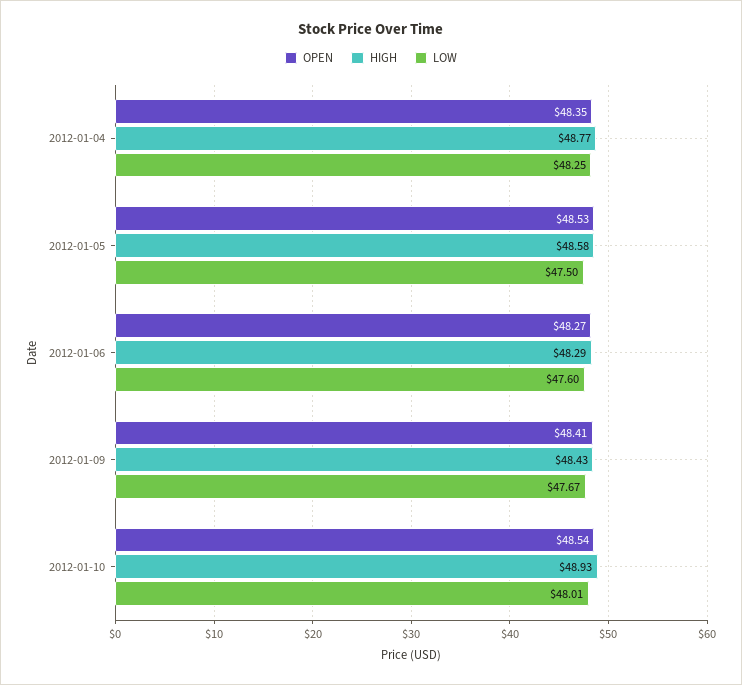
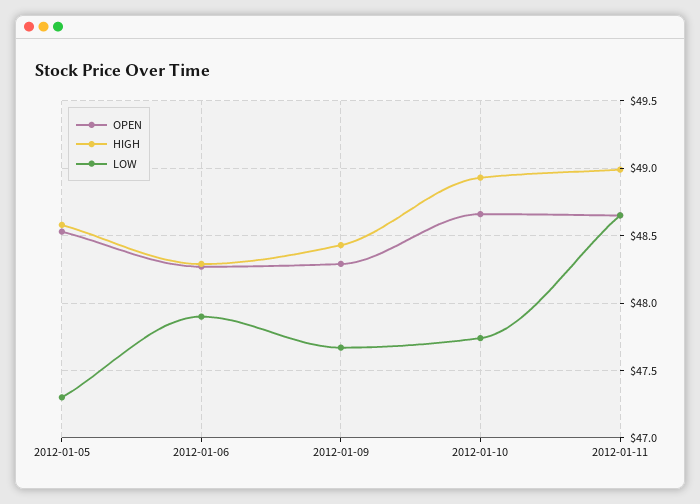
OPEN, 2012-01-04: 48.35 -> none
HIGH, 2012-01-04: 48.77 -> none
LOW, 2012-01-04: 48.25 -> none
LOW, 2012-01-05: 47.5 -> 47.3
LOW, 2012-01-06: 47.6 -> 47.9
OPEN, 2012-01-09: 48.41 -> 48.3
OPEN, 2012-01-10: 48.54 -> 48.65
LOW, 2012-01-10: 48.01 -> 47.75
OPEN, 2012-01-11: none -> 48.65
HIGH, 2012-01-11: none -> 49
LOW, 2012-01-11: none -> 48.65

